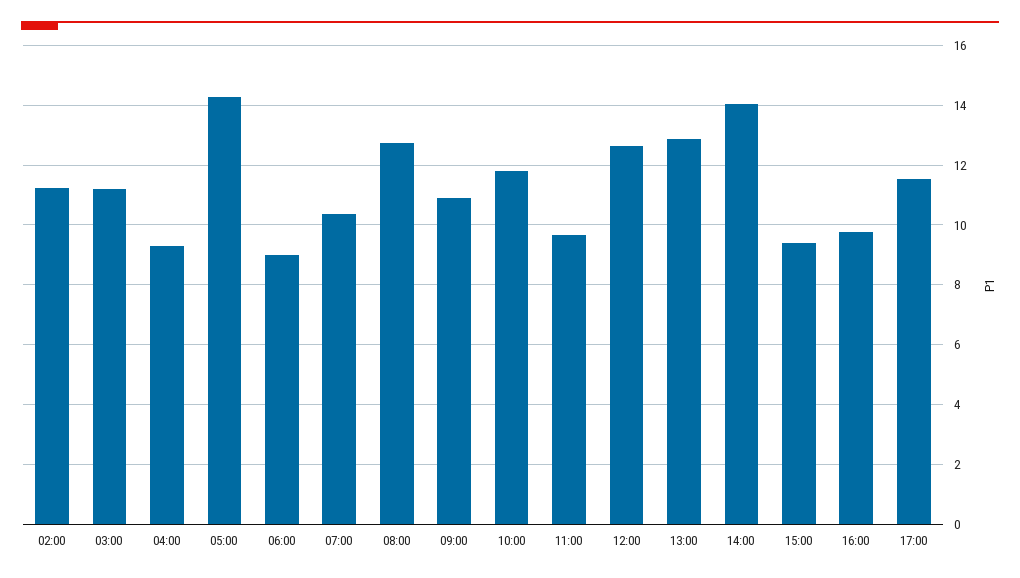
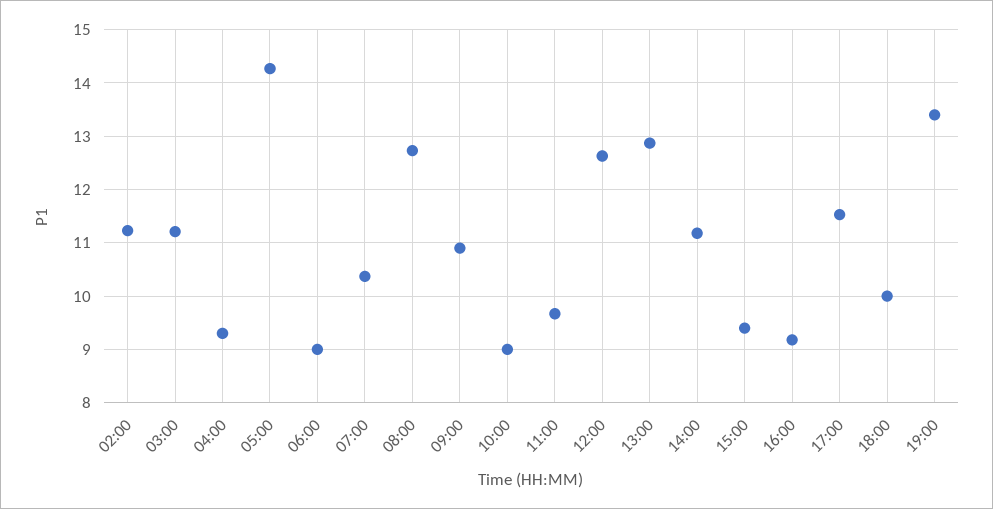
10:00: 11.75 -> 9
14:00: 14 -> 11.2
16:00: 9.75 -> 9.2
18:00: none -> 10
19:00: none -> 13.4

